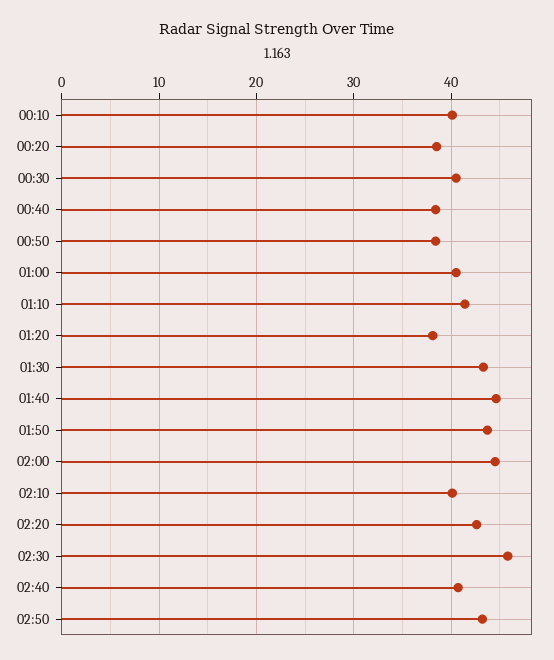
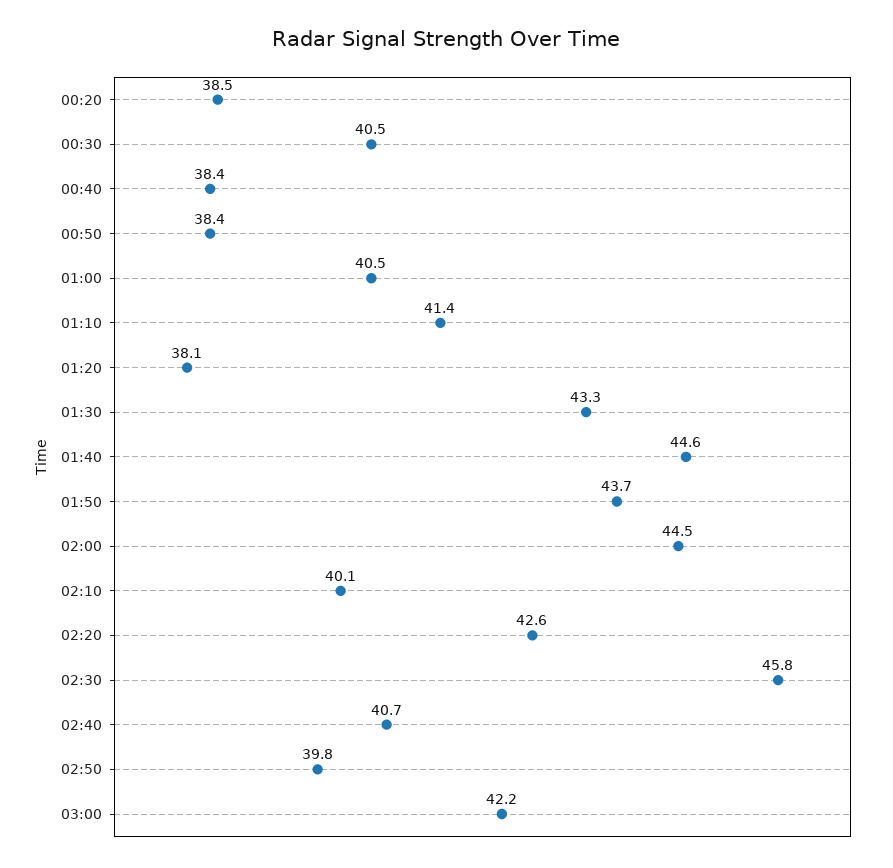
00:10: 40 -> none
02:50: 43 -> 39.8
03:00: none -> 42.2

